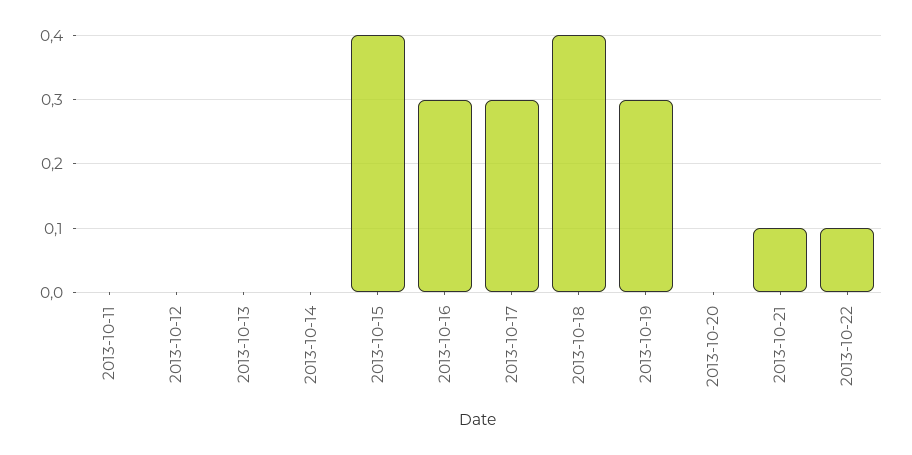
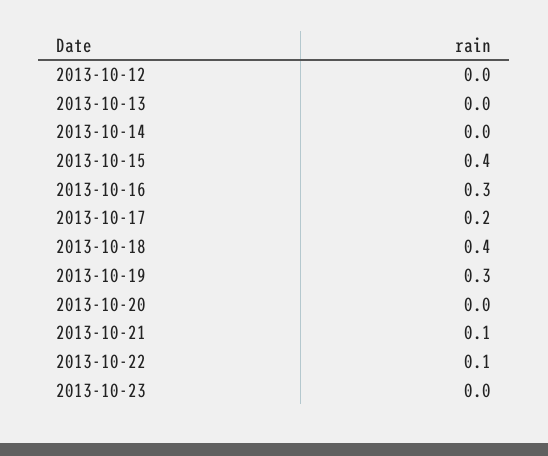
2013-10-11: 0 -> none
2013-10-17: 0.3 -> 0.2
2013-10-23: none -> 0

